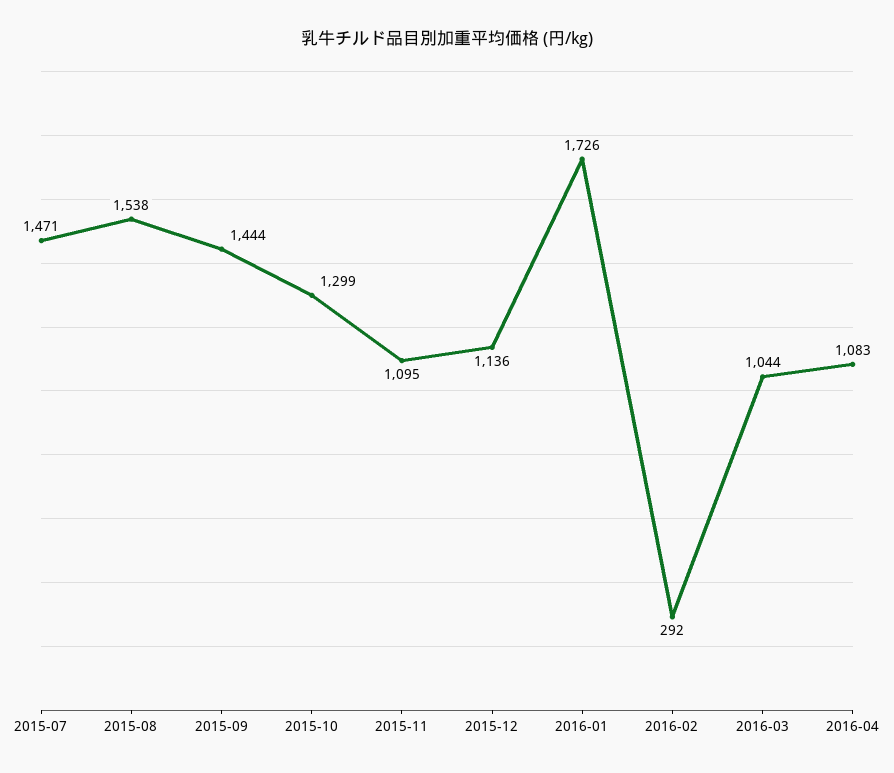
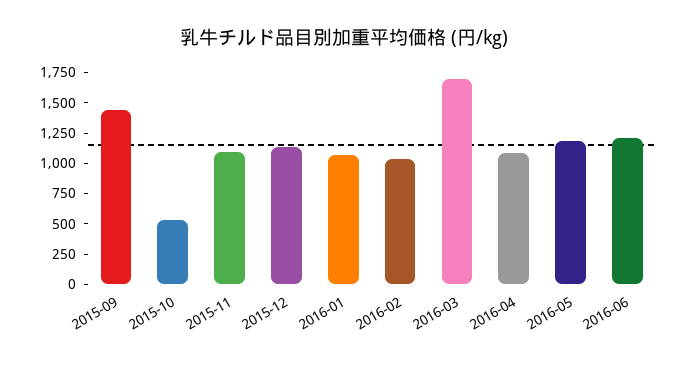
2015-07: 1471 -> none
2015-08: 1538 -> none
2015-10: 1299 -> 500
2016-01: 1726 -> 1000
2016-02: 292 -> 1000
2016-03: 1044 -> 1750
2016-05: none -> 1250
2016-06: none -> 1250

